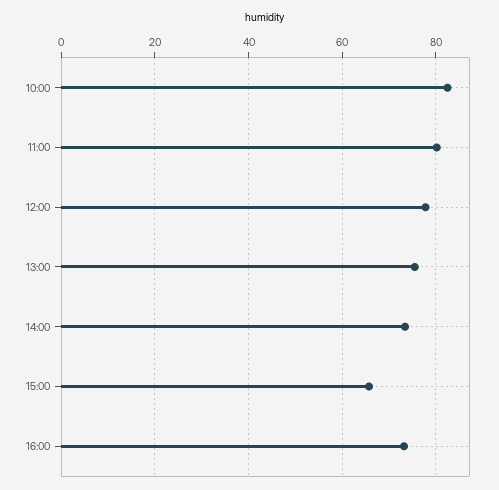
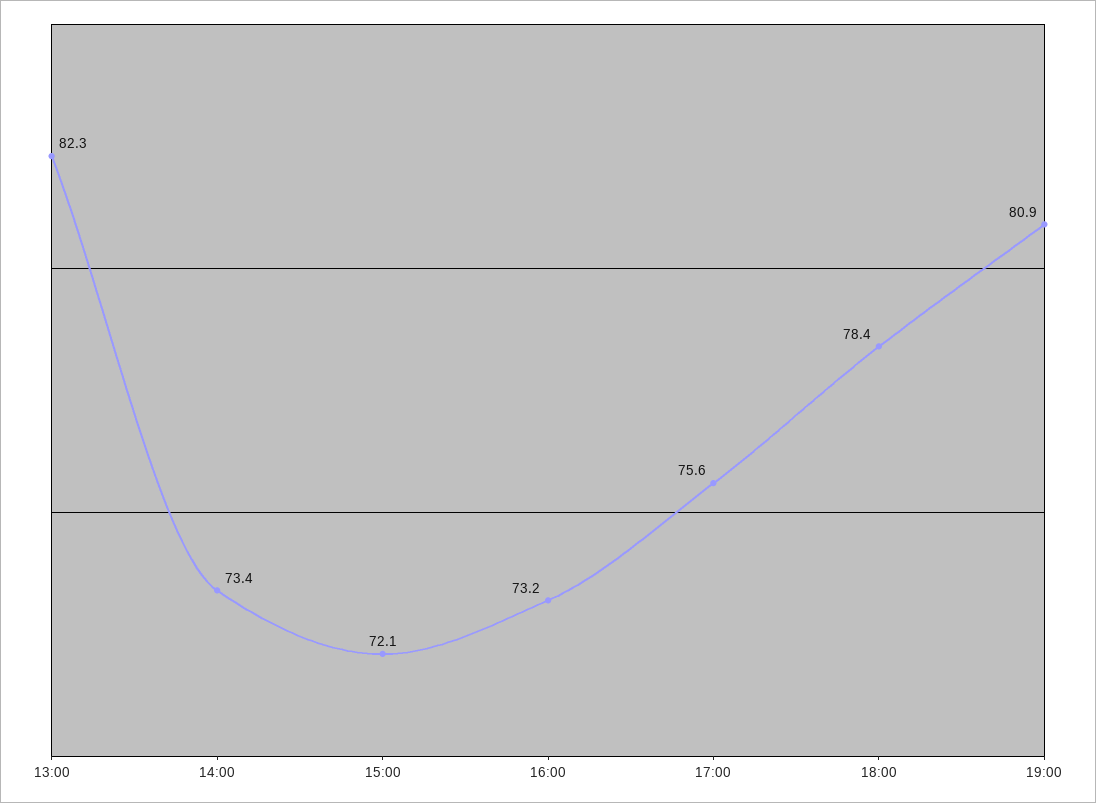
10:00: 82 -> none
11:00: 80 -> none
12:00: 78 -> none
13:00: 76 -> 82.3
15:00: 66 -> 72.1
17:00: none -> 75.6
18:00: none -> 78.4
19:00: none -> 80.9

